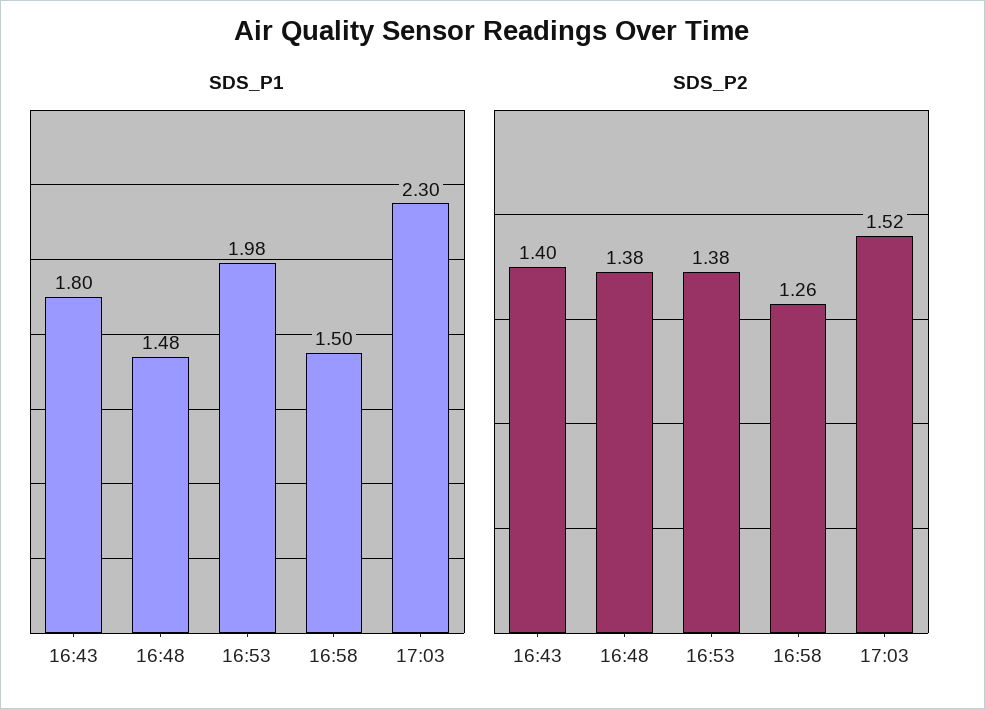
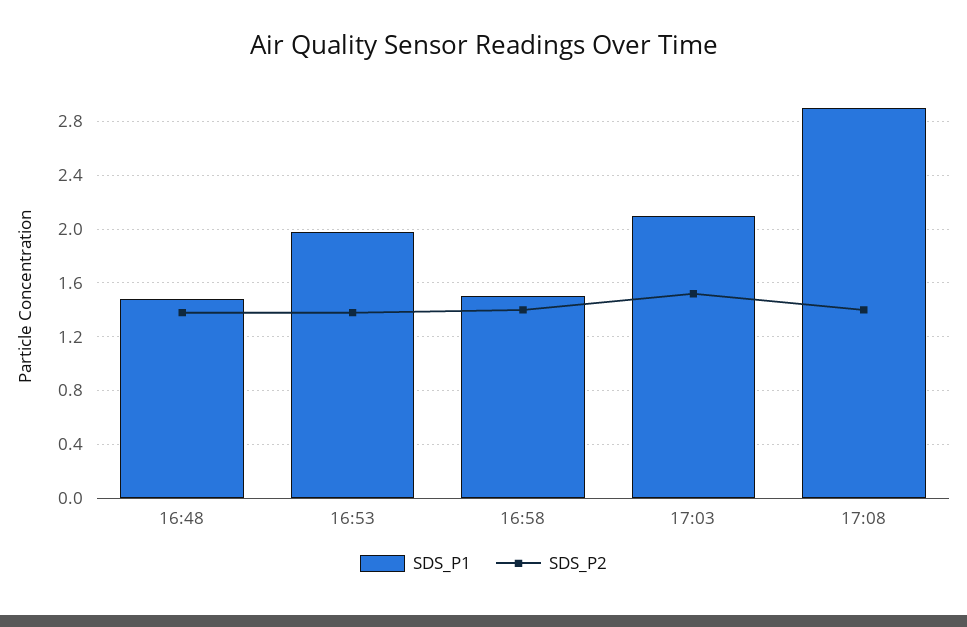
SDS_P1, 16:43: 1.8 -> none
SDS_P1, 17:03: 2.3 -> 2.1
SDS_P2, 16:43: 1.4 -> none
SDS_P2, 16:58: 1.26 -> 1.4
SDS_P1, 17:08: none -> 2.9
SDS_P2, 17:08: none -> 1.4

